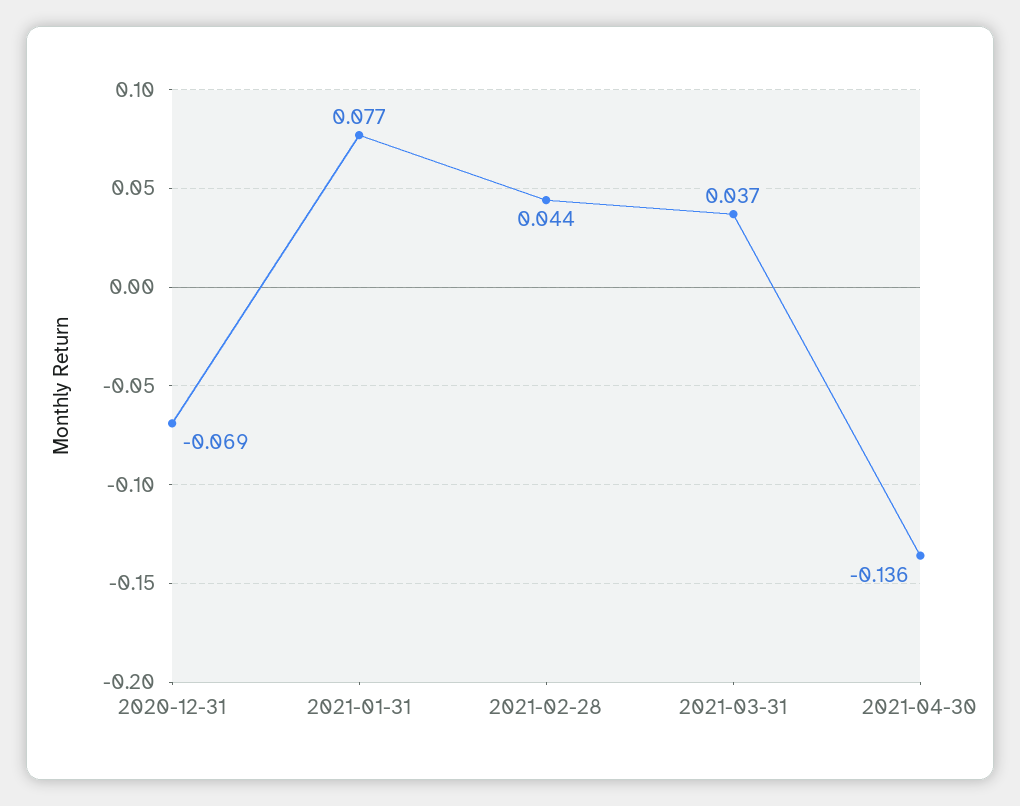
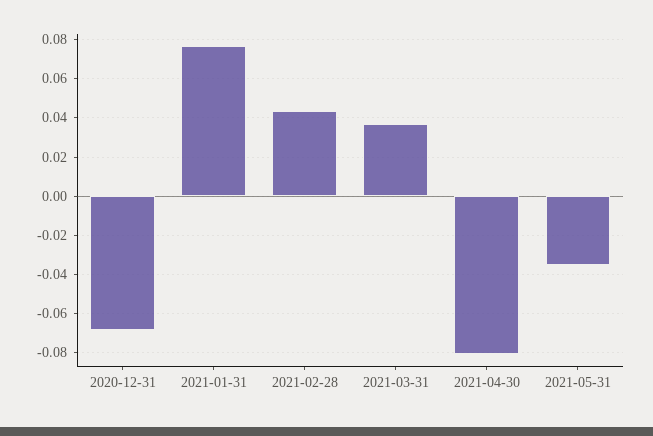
2021-04-30: -0.136 -> -0.08
2021-05-31: none -> -0.035

